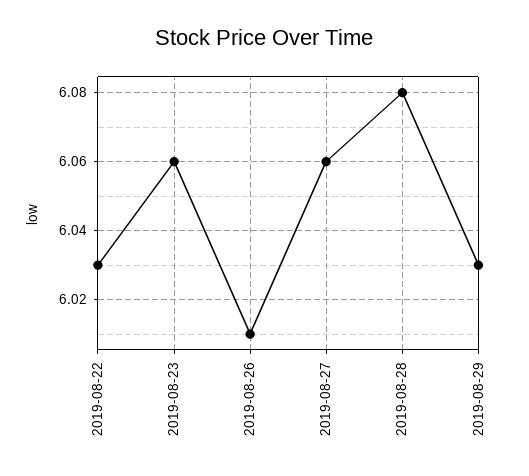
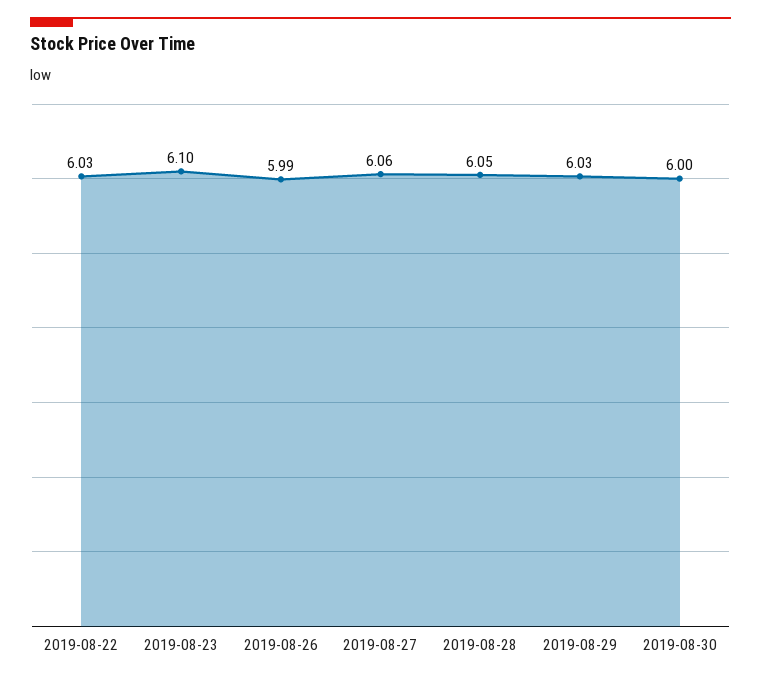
2019-08-23: 6.06 -> 6.1
2019-08-26: 6.01 -> 5.99
2019-08-28: 6.08 -> 6.05
2019-08-30: none -> 6

